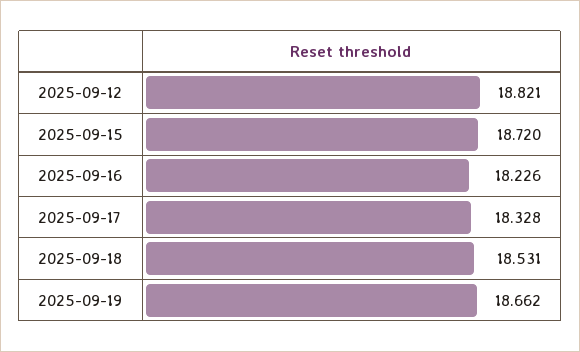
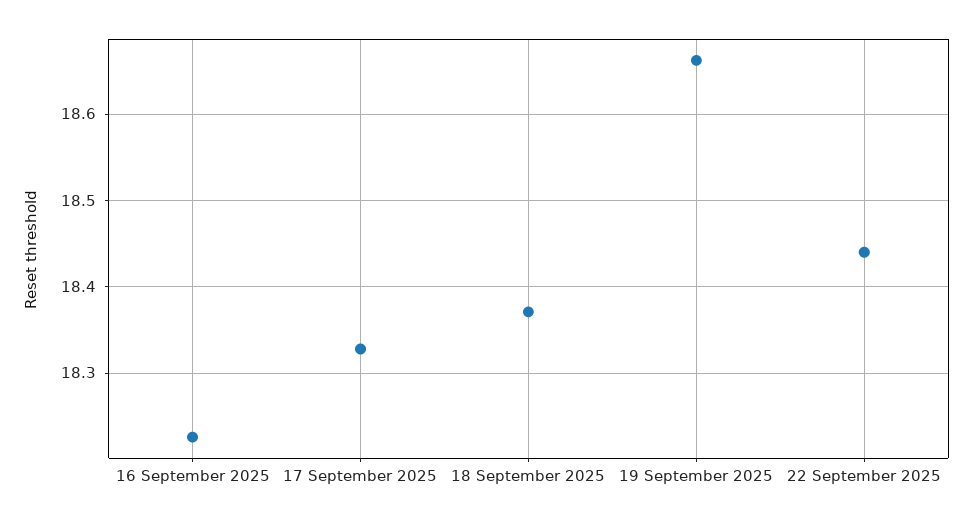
2025-09-12: 18.821 -> none
2025-09-15: 18.72 -> none
2025-09-18: 18.531 -> 18.37
22 September 2025: none -> 18.44

